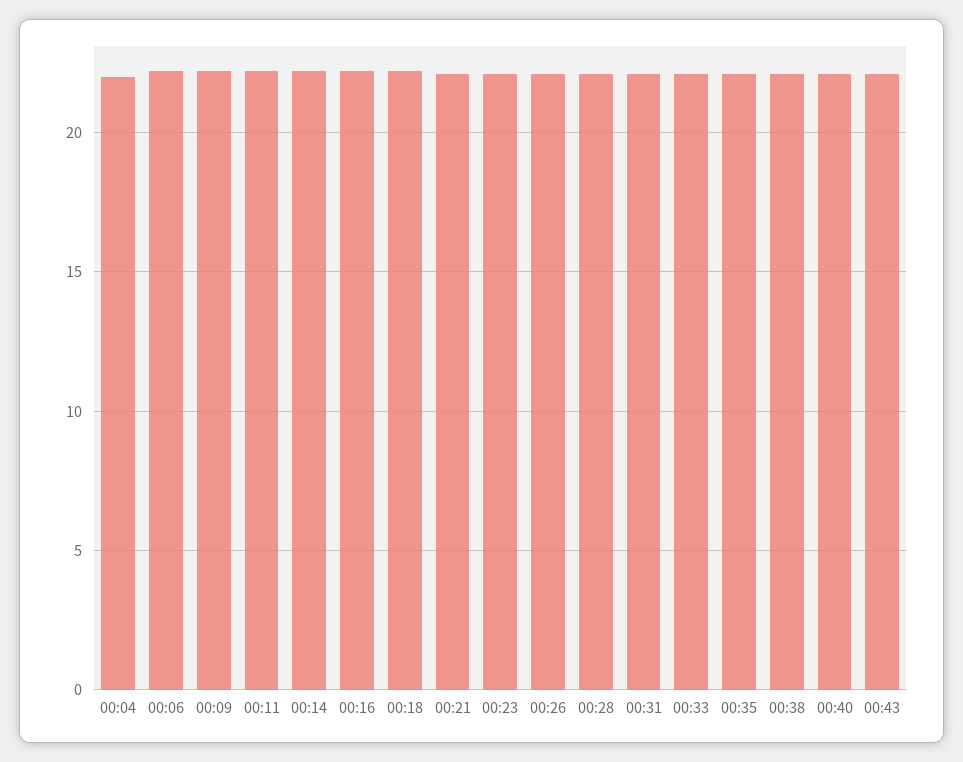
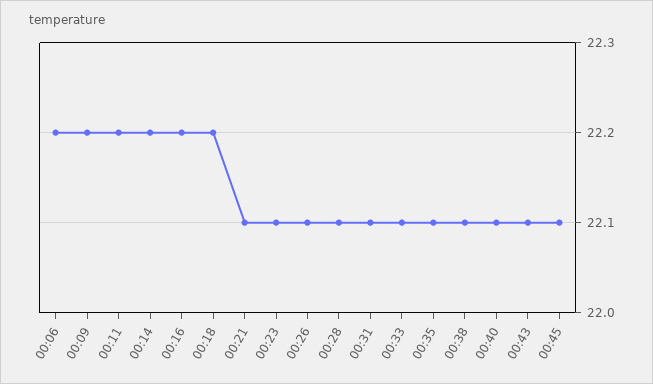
00:04: 22 -> none
00:45: none -> 22.1

